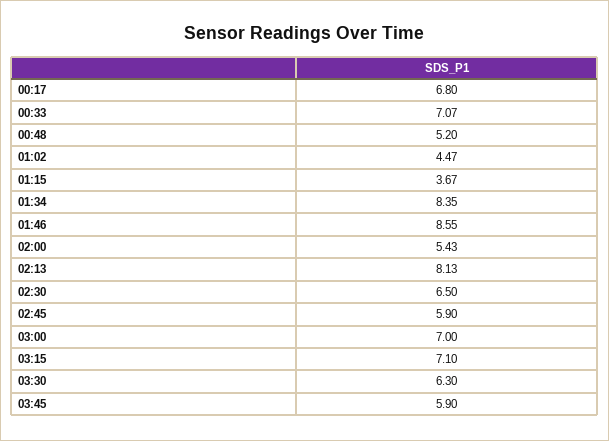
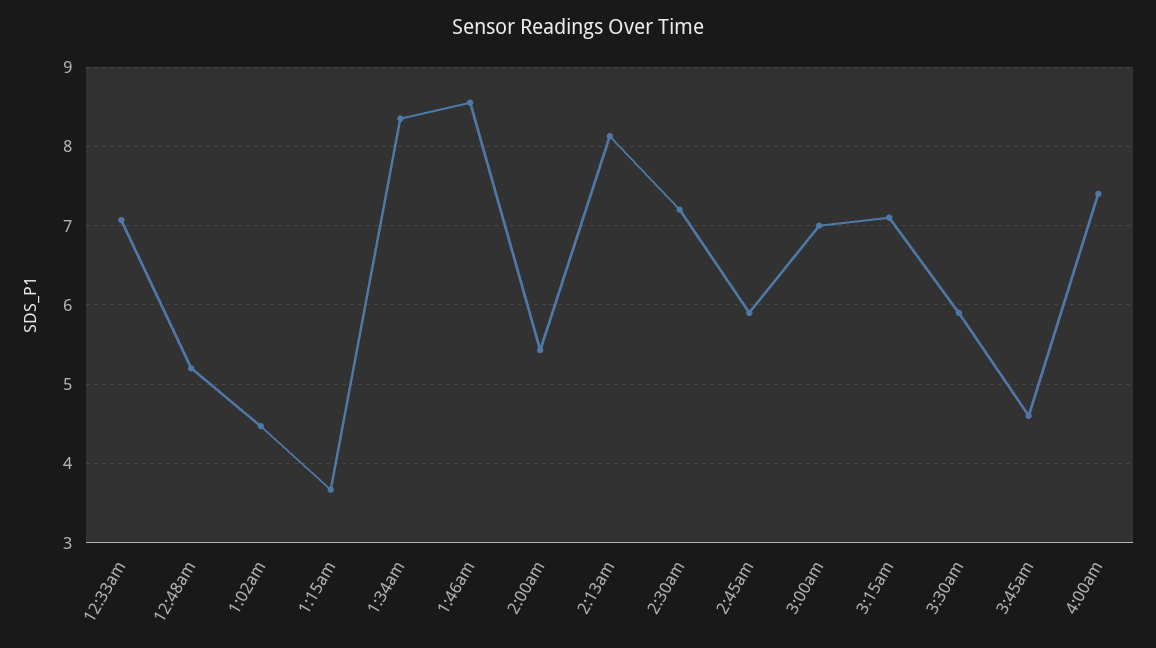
00:17: 6.8 -> none
02:30: 6.5 -> 7.2
03:30: 6.3 -> 5.9
03:45: 5.9 -> 4.6
4:00am: none -> 7.4

